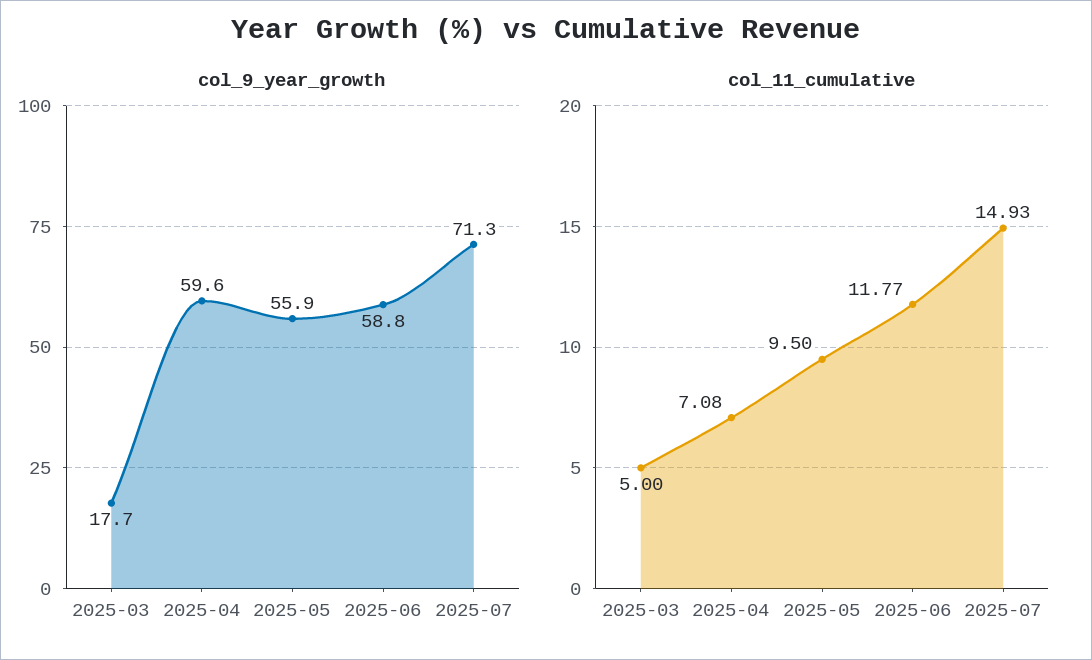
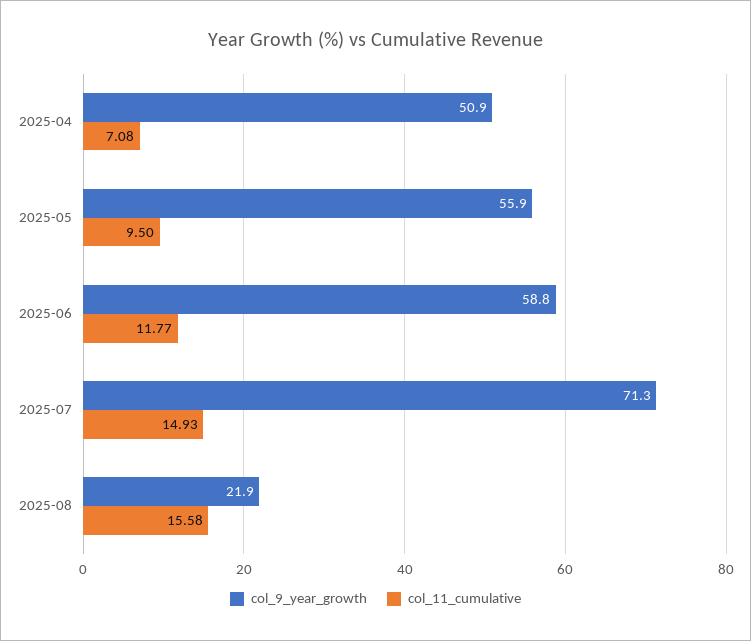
col_9_year_growth, 2025-03: 17.7 -> none
col_9_year_growth, 2025-04: 59.6 -> 50.9
col_11_cumulative, 2025-03: 5 -> none
col_9_year_growth, 2025-08: none -> 21.9
col_11_cumulative, 2025-08: none -> 15.58

